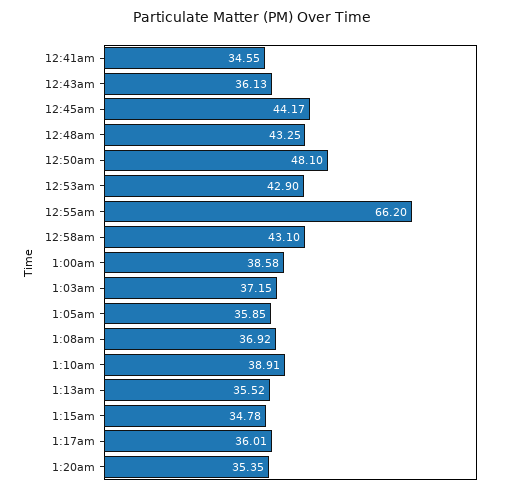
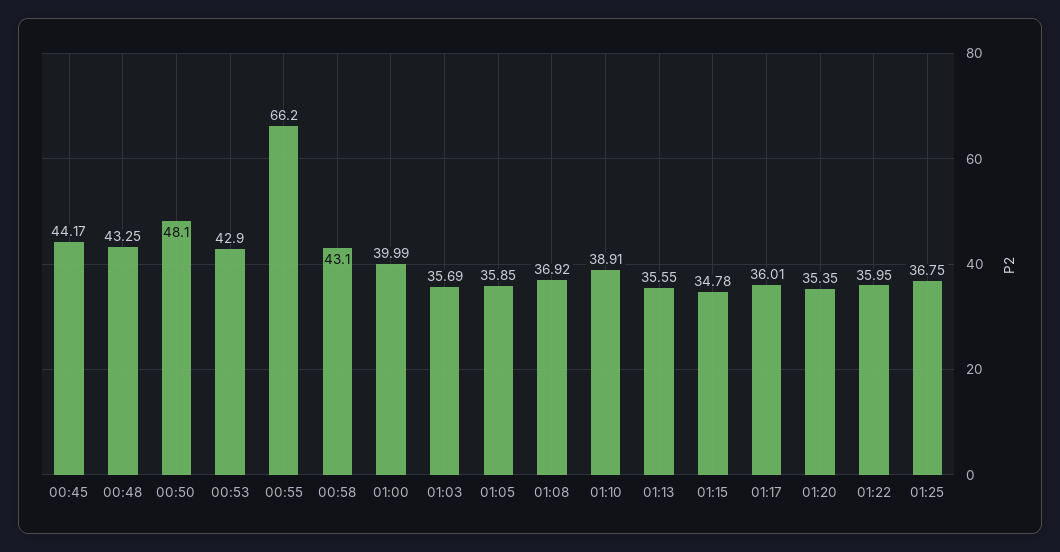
12:41am: 34.55 -> none
12:43am: 36.13 -> none
1:00am: 38.58 -> 39.99
1:03am: 37.15 -> 35.69
1:13am: 35.52 -> 35.55
01:22: none -> 35.95
01:25: none -> 36.75

